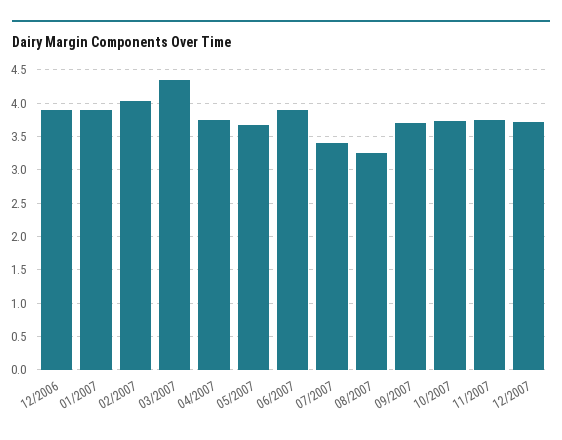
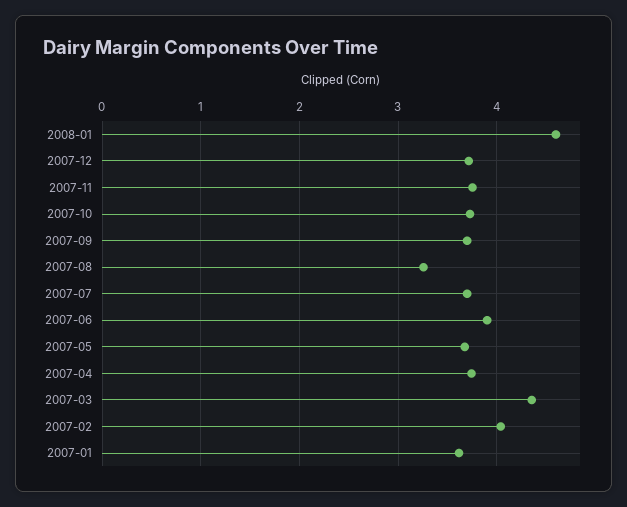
12/2006: 3.9 -> none
01/2007: 3.9 -> 3.6
07/2007: 3.4 -> 3.7
2008-01: none -> 4.6

